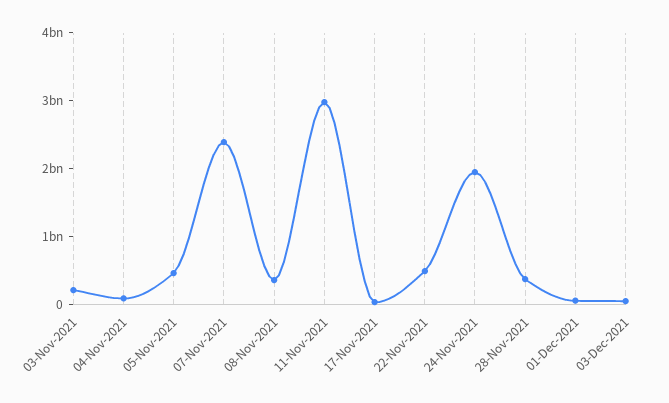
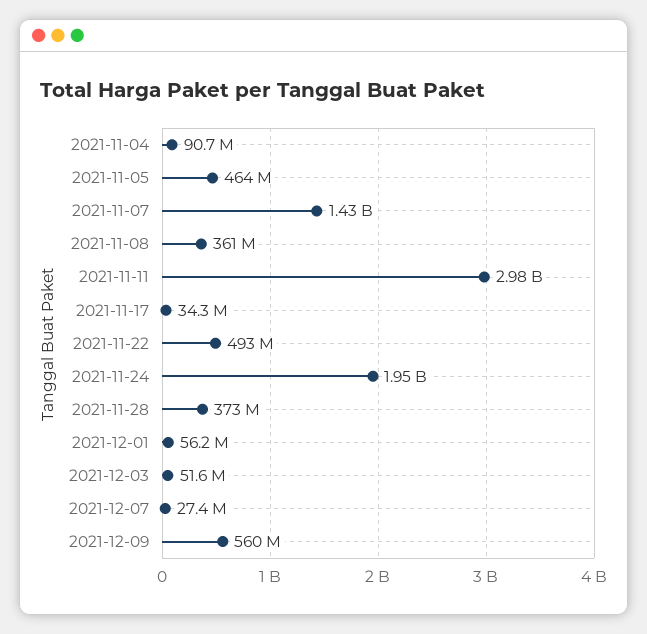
03-Nov-2021: 200000000 -> none
07-Nov-2021: 2400000000 -> 1430000000
2021-12-07: none -> 27400000
2021-12-09: none -> 560000000

